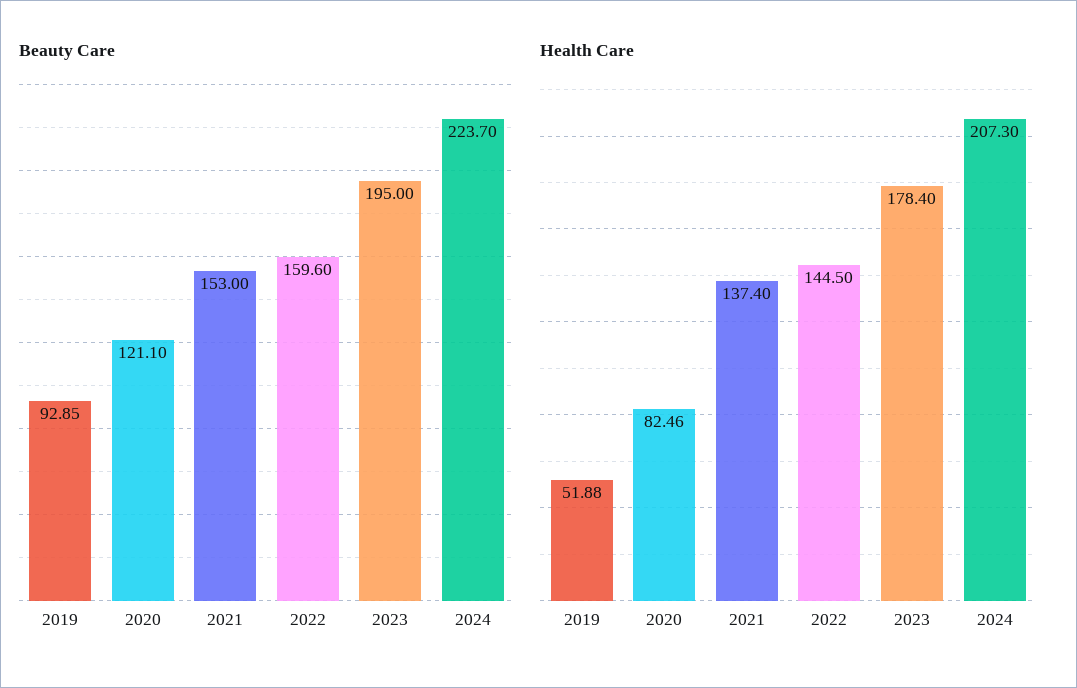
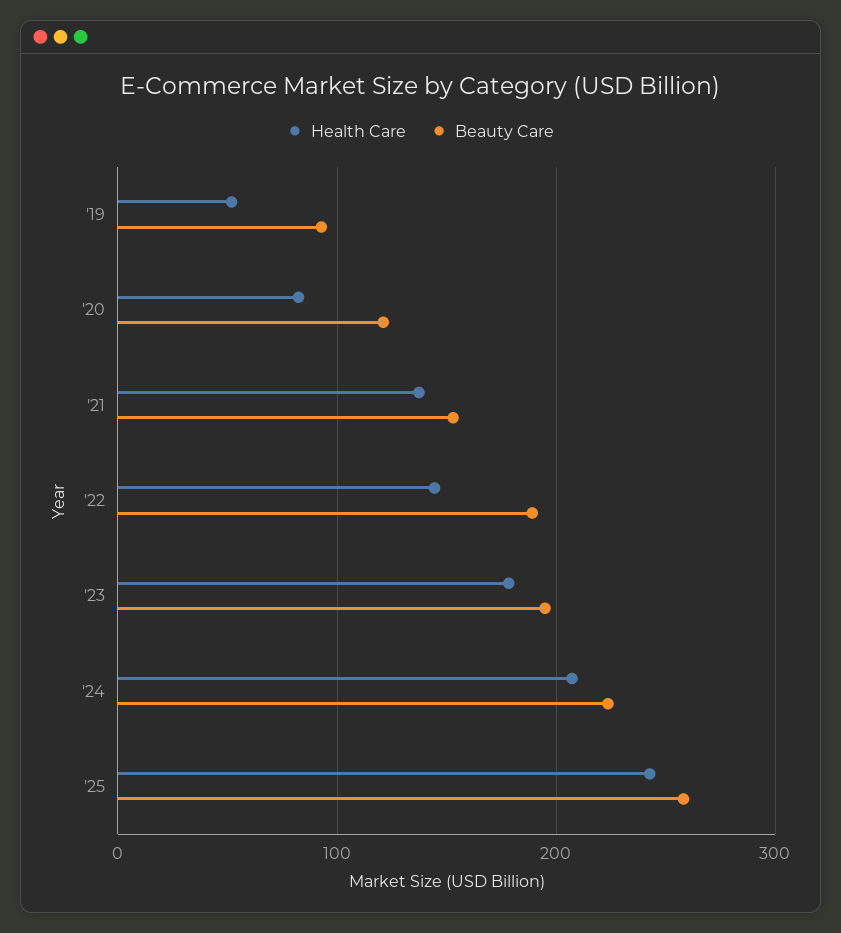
Beauty Care, 2022: 159.6 -> 190
Health Care, '25: none -> 240
Beauty Care, '25: none -> 260

